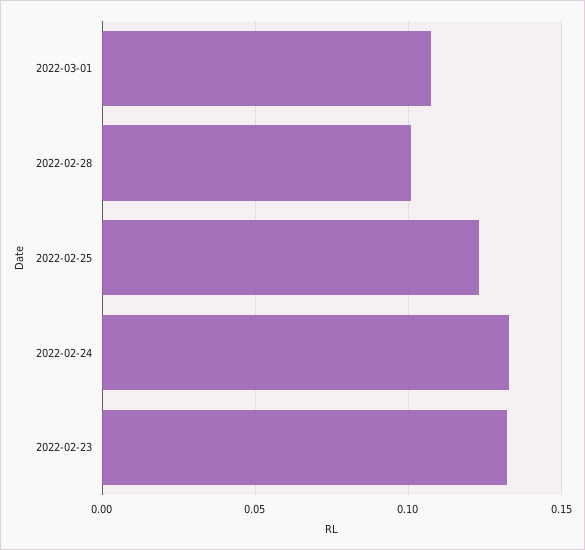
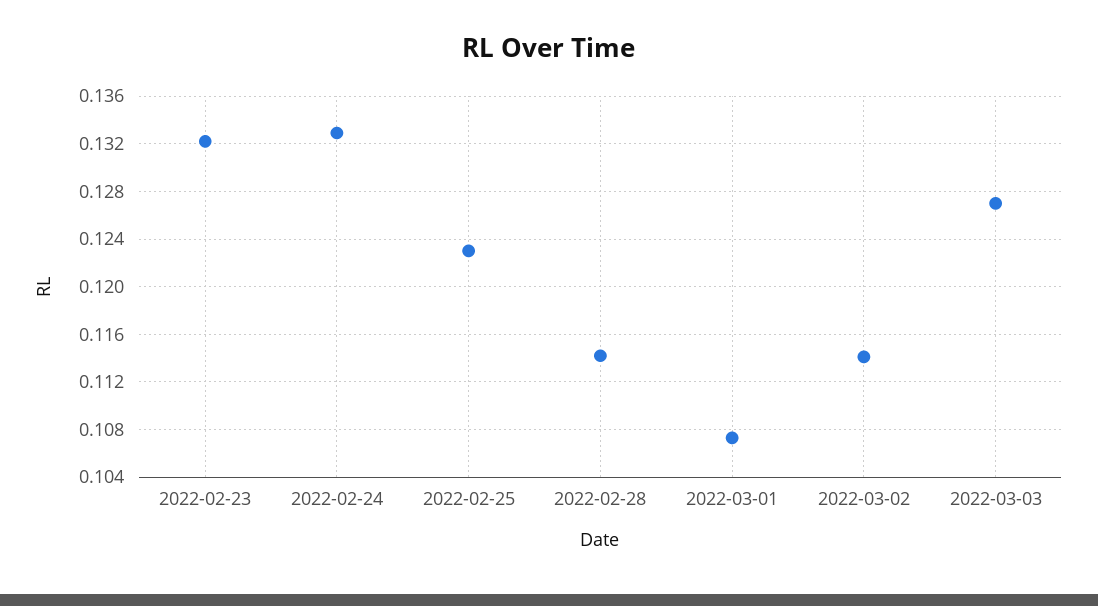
2022-02-28: 0.1 -> 0.114
2022-03-02: none -> 0.114
2022-03-03: none -> 0.127

